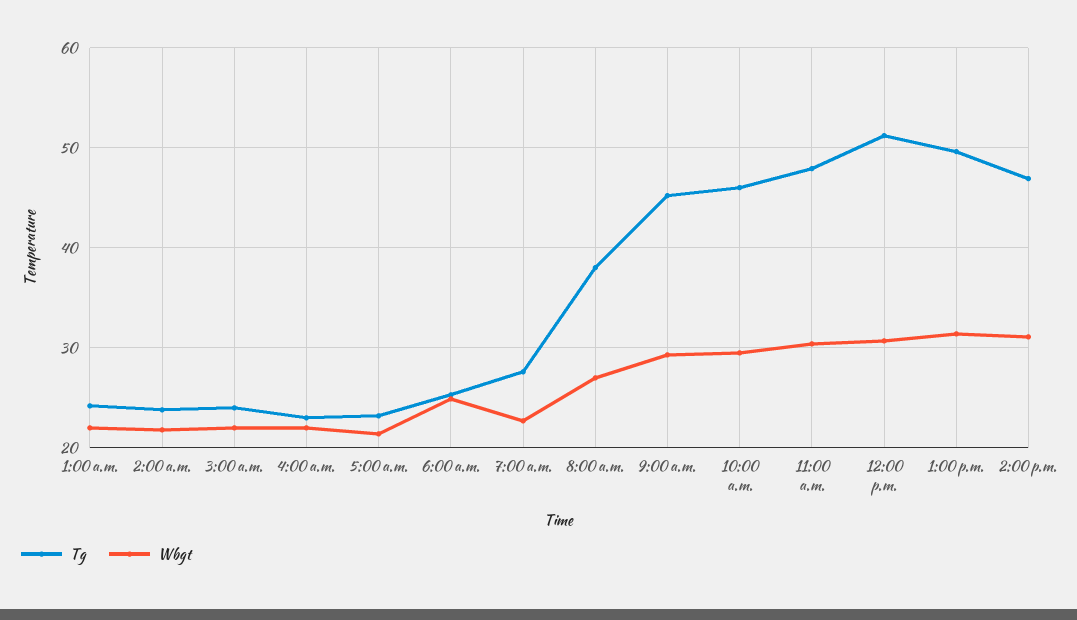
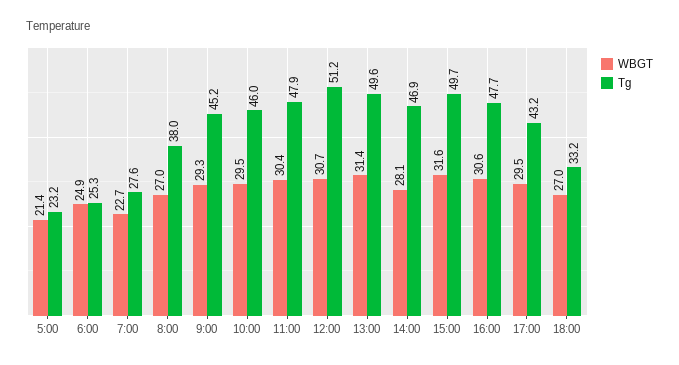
Tg, 1:00 a.m.: 24 -> none
Wbgt, 1:00 a.m.: 22 -> none
Tg, 2:00 a.m.: 24 -> none
Wbgt, 2:00 a.m.: 22 -> none
Tg, 3:00 a.m.: 24 -> none
Wbgt, 3:00 a.m.: 22 -> none
Tg, 4:00 a.m.: 23 -> none
Wbgt, 4:00 a.m.: 22 -> none
Wbgt, 2:00 p.m.: 31 -> 28.1
Wbgt, 15:00: none -> 31.6
Tg, 15:00: none -> 49.7
Wbgt, 16:00: none -> 30.6
Tg, 16:00: none -> 47.7
Wbgt, 17:00: none -> 29.5
Tg, 17:00: none -> 43.2
Wbgt, 18:00: none -> 27
Tg, 18:00: none -> 33.2

